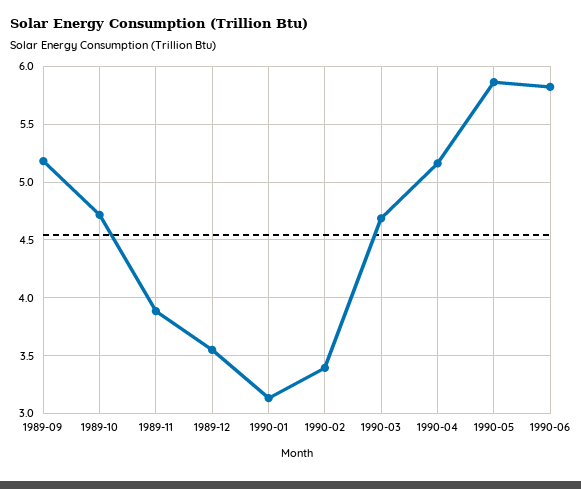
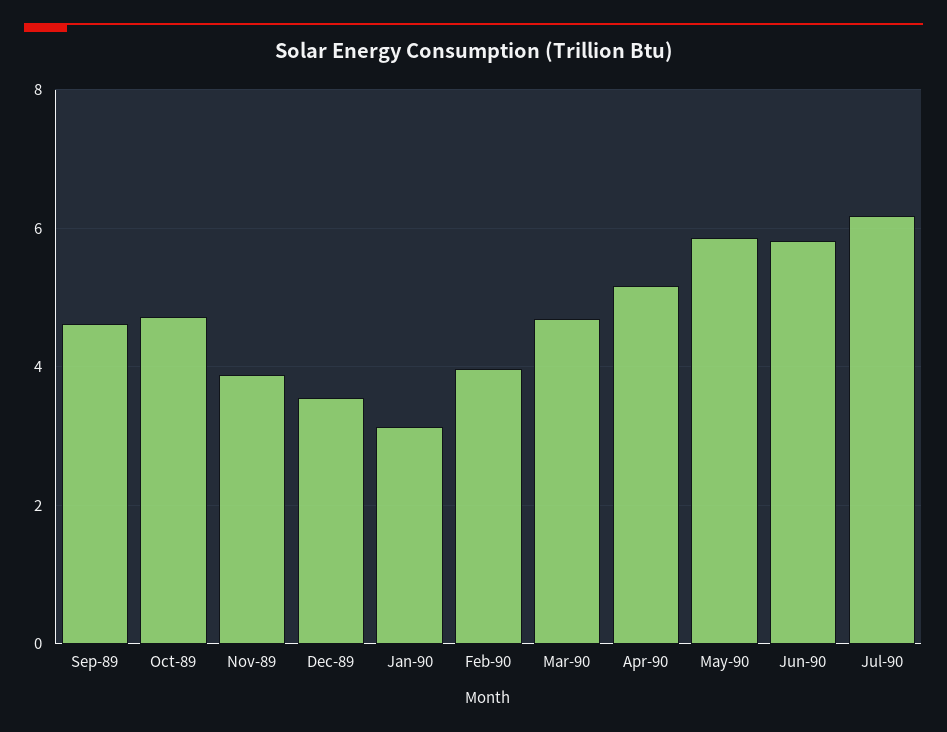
1989-09: 5.2 -> 4.6
1990-02: 3.4 -> 4
Jul-90: none -> 6.2

